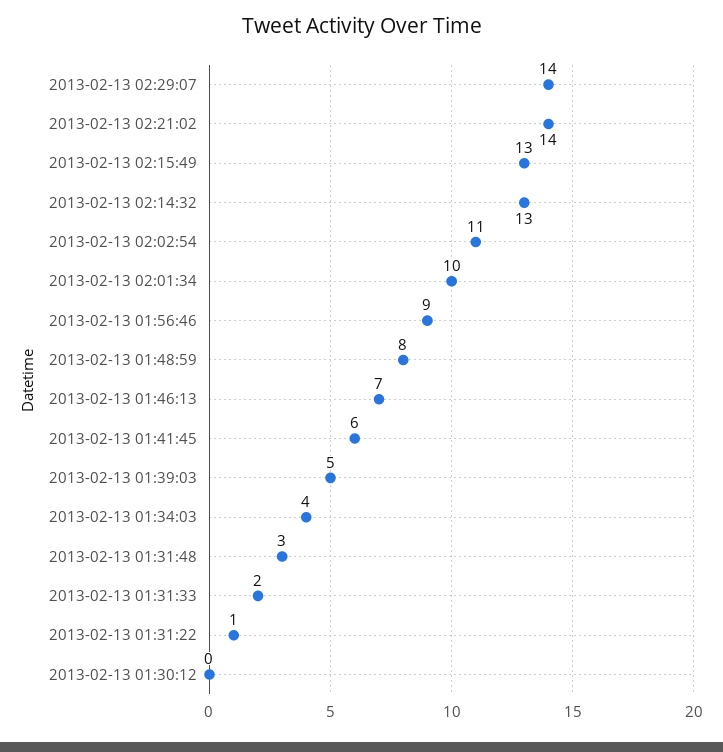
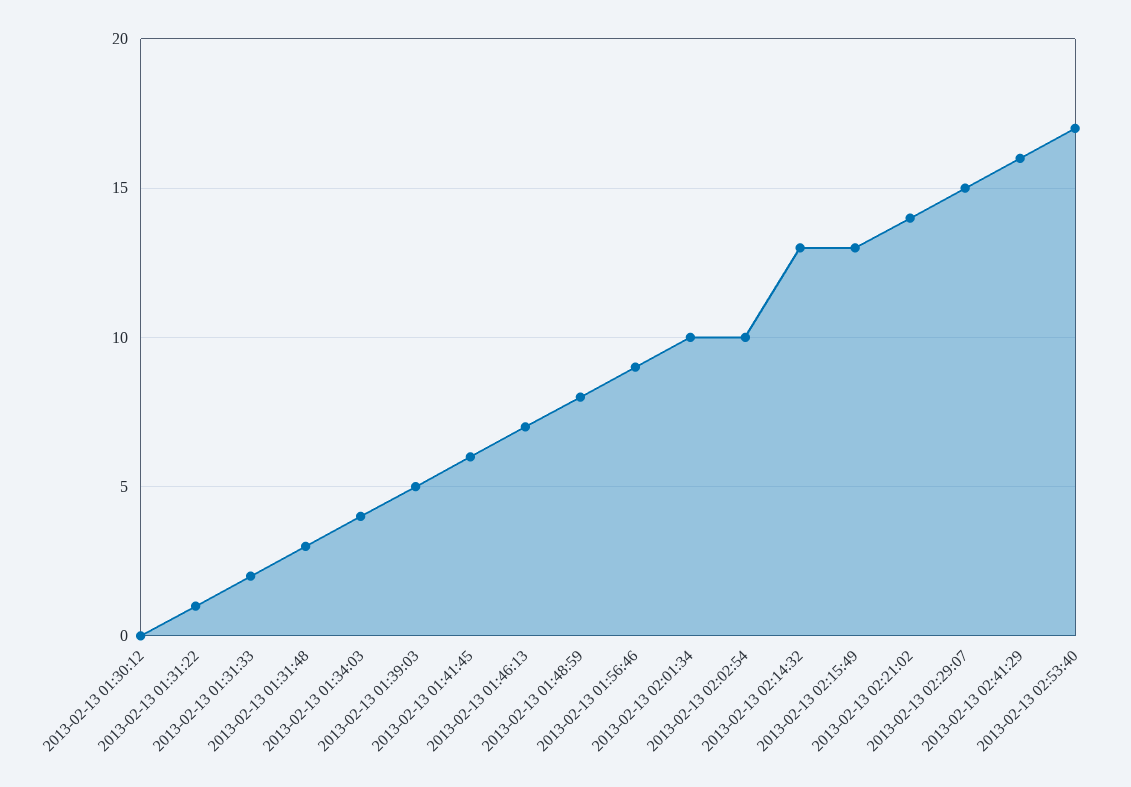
2013-02-13 02:29:07: 14 -> 15
2013-02-13 02:02:54: 11 -> 10
2013-02-13 02:41:29: none -> 16
2013-02-13 02:53:40: none -> 17

